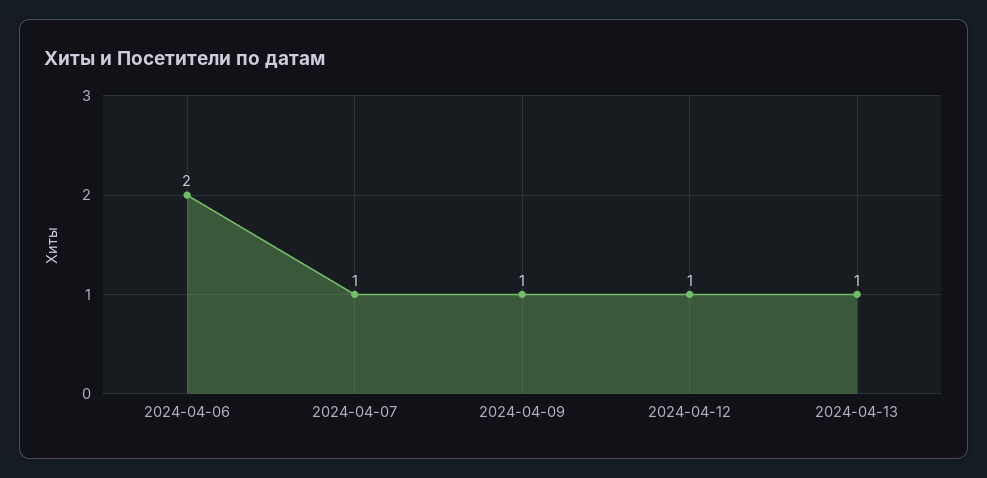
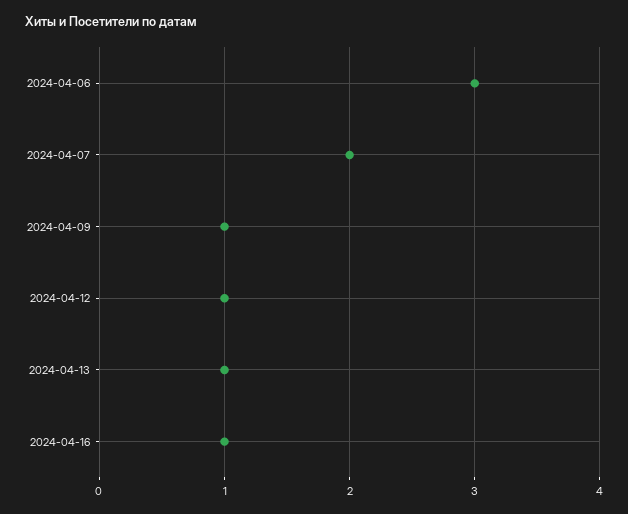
2024-04-06: 2 -> 3
2024-04-07: 1 -> 2
2024-04-16: none -> 1

